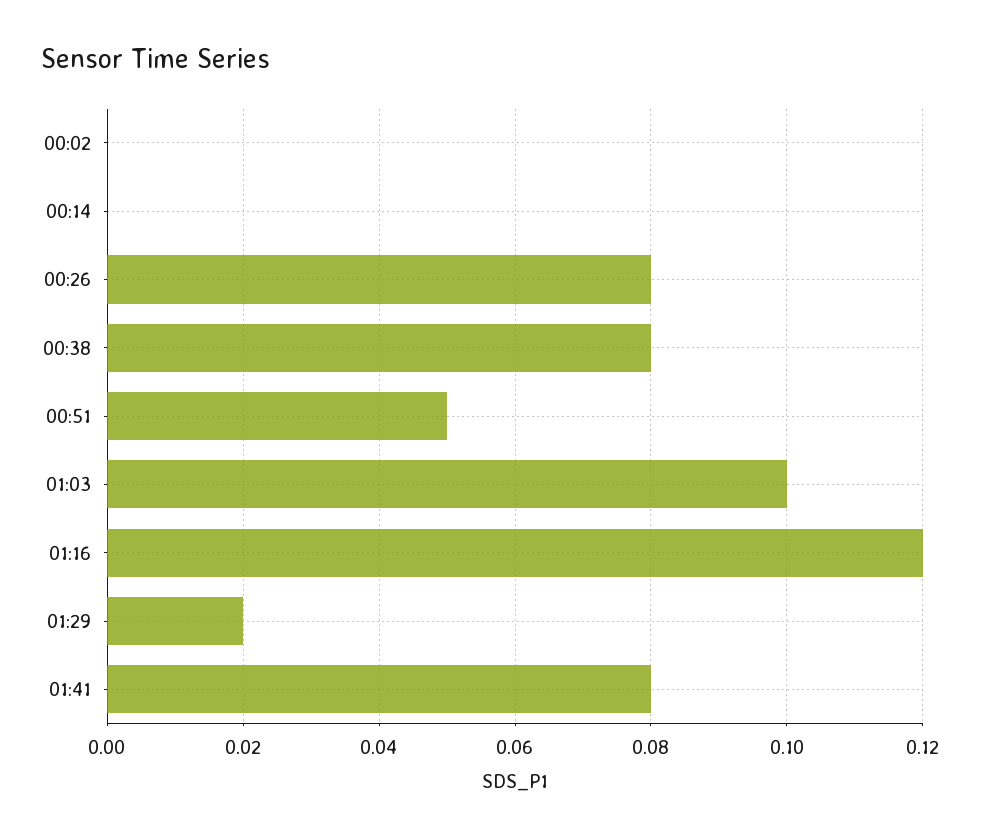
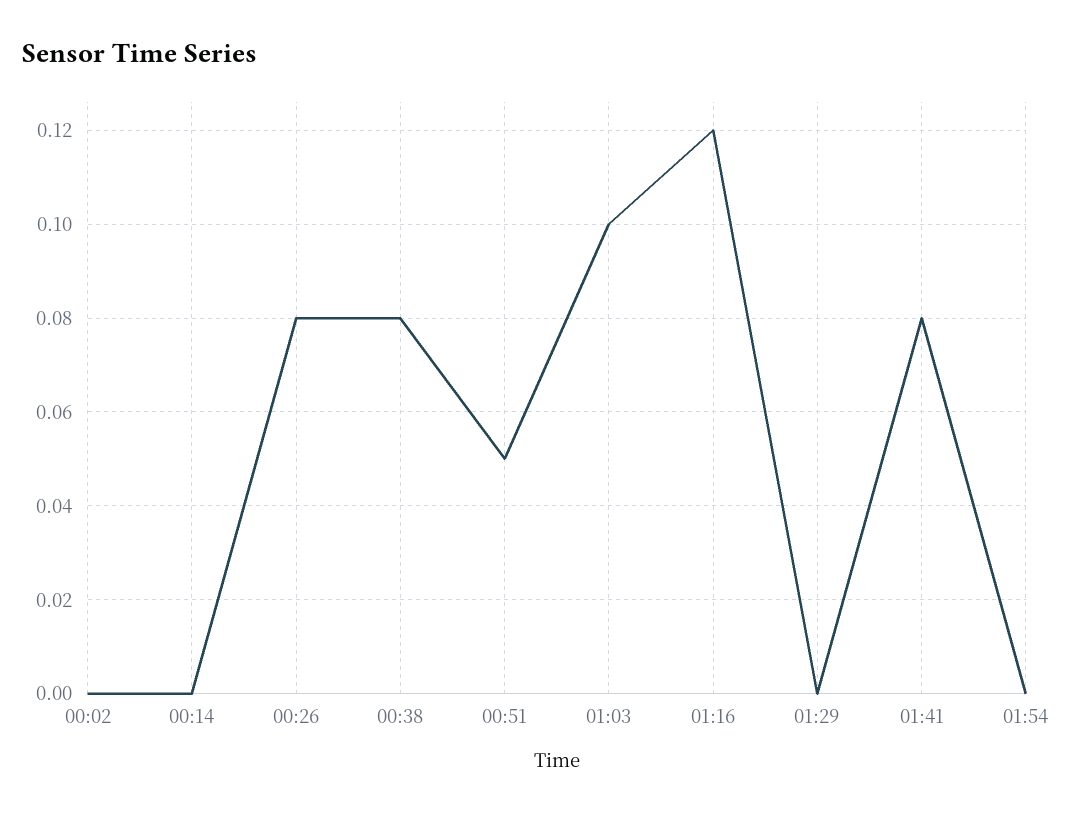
01:29: 0.02 -> 0
01:54: none -> 0

